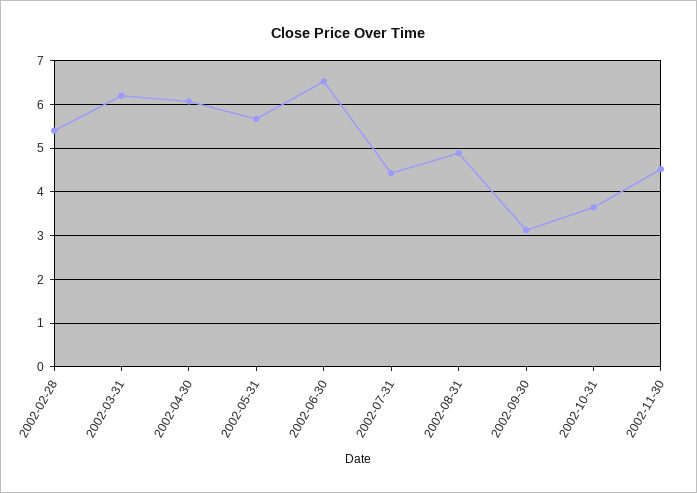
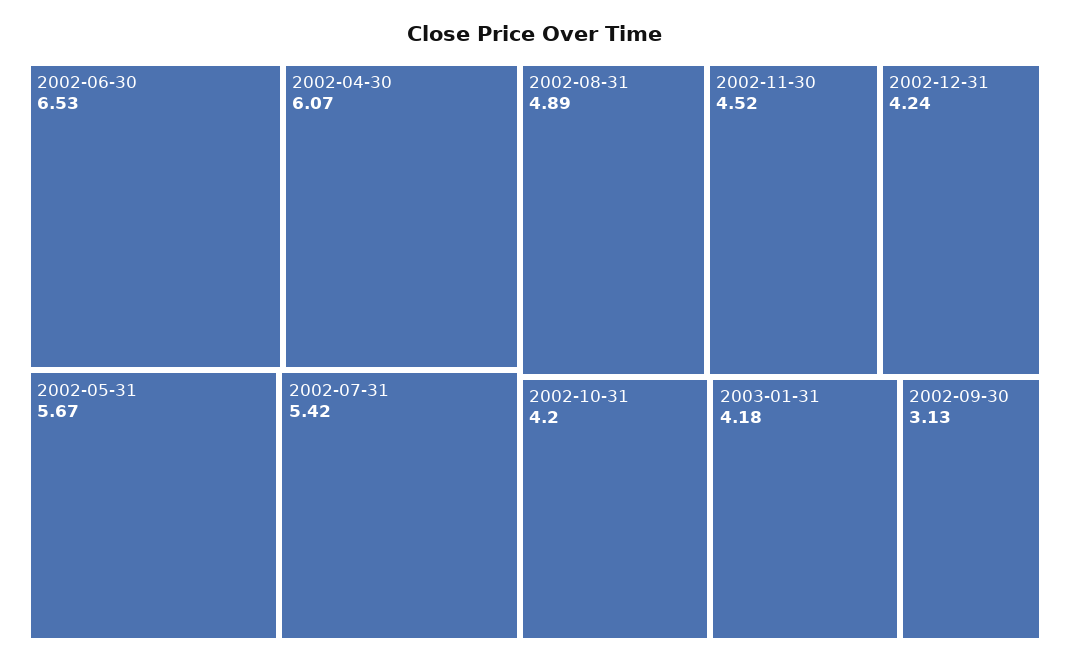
2002-02-28: 5.4 -> none
2002-03-31: 6.2 -> none
2002-07-31: 4.4 -> 5.42
2002-10-31: 3.6 -> 4.2
2002-12-31: none -> 4.24
2003-01-31: none -> 4.18

